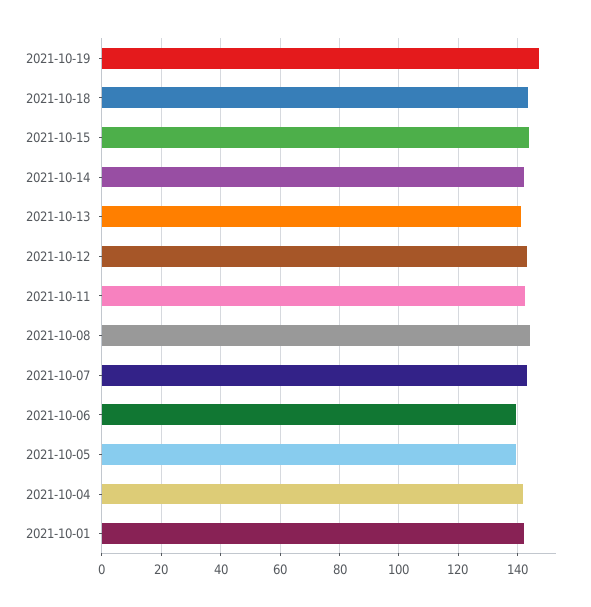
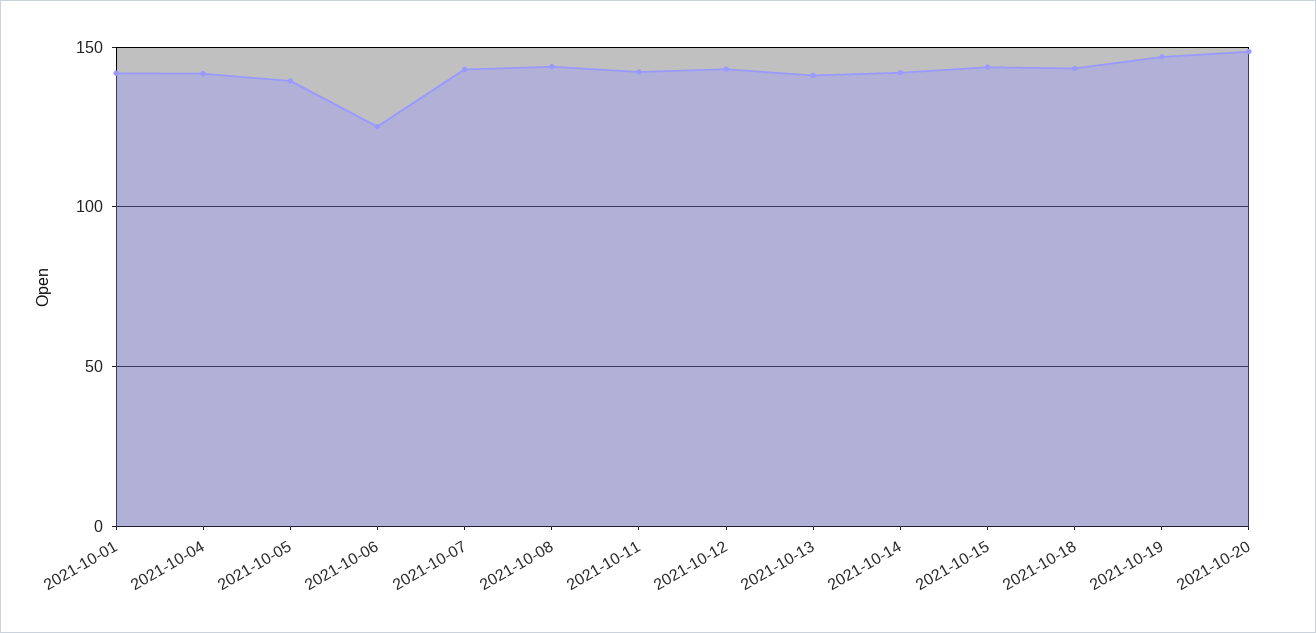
2021-10-06: 140 -> 125
2021-10-20: none -> 150

